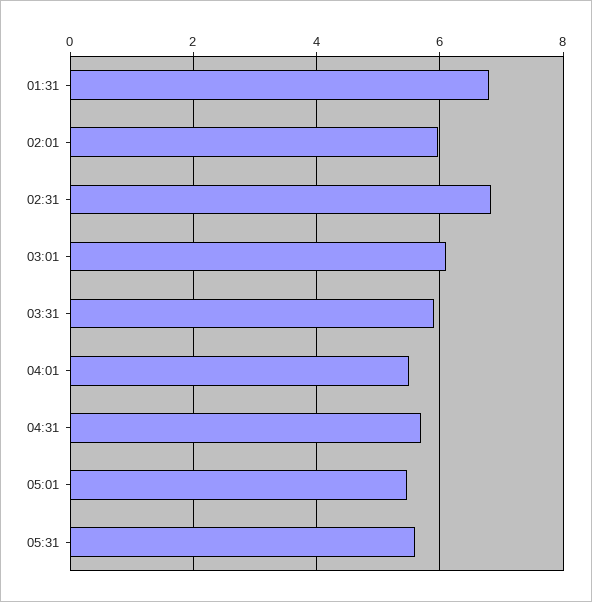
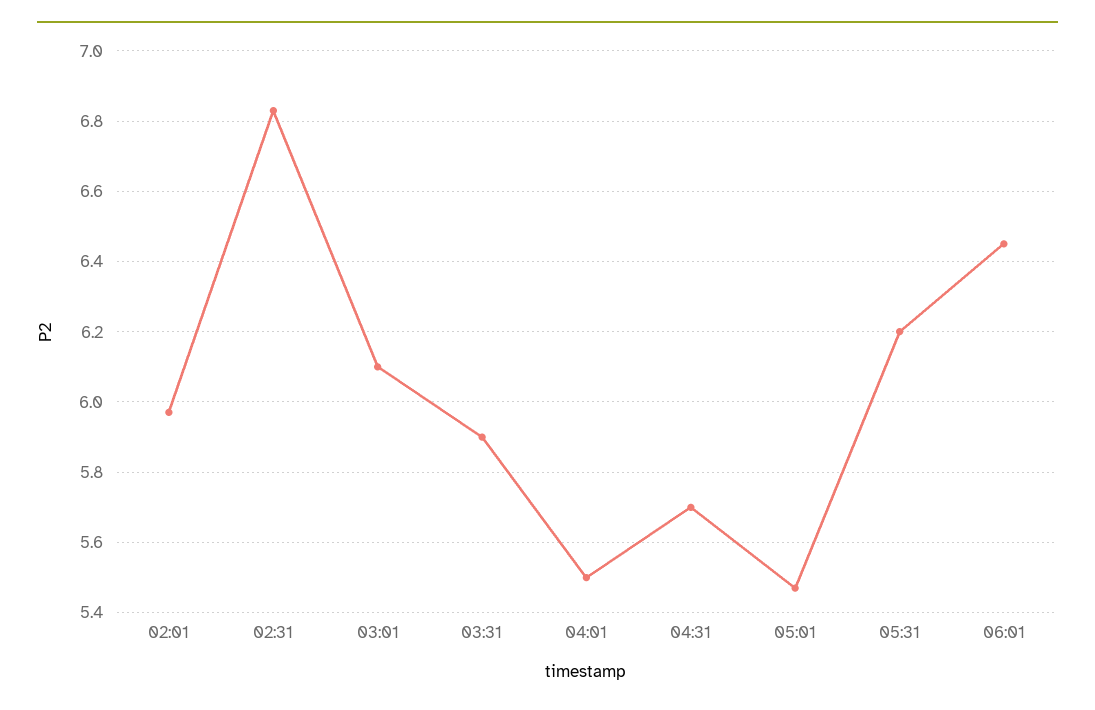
01:31: 6.8 -> none
05:31: 5.6 -> 6.2
06:01: none -> 6.45

